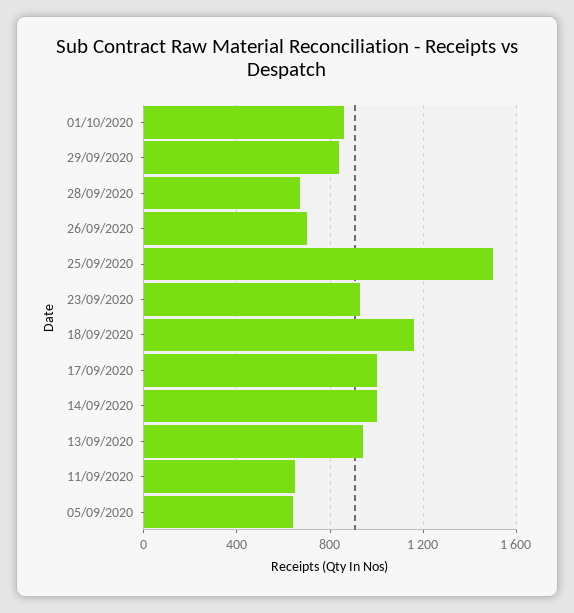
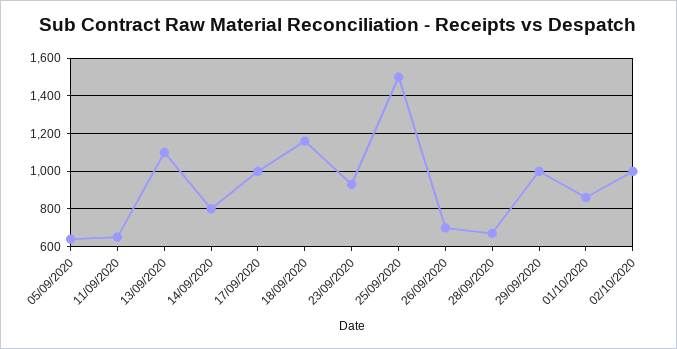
29/09/2020: 850 -> 1000
14/09/2020: 1000 -> 800
13/09/2020: 950 -> 1100
02/10/2020: none -> 1000

